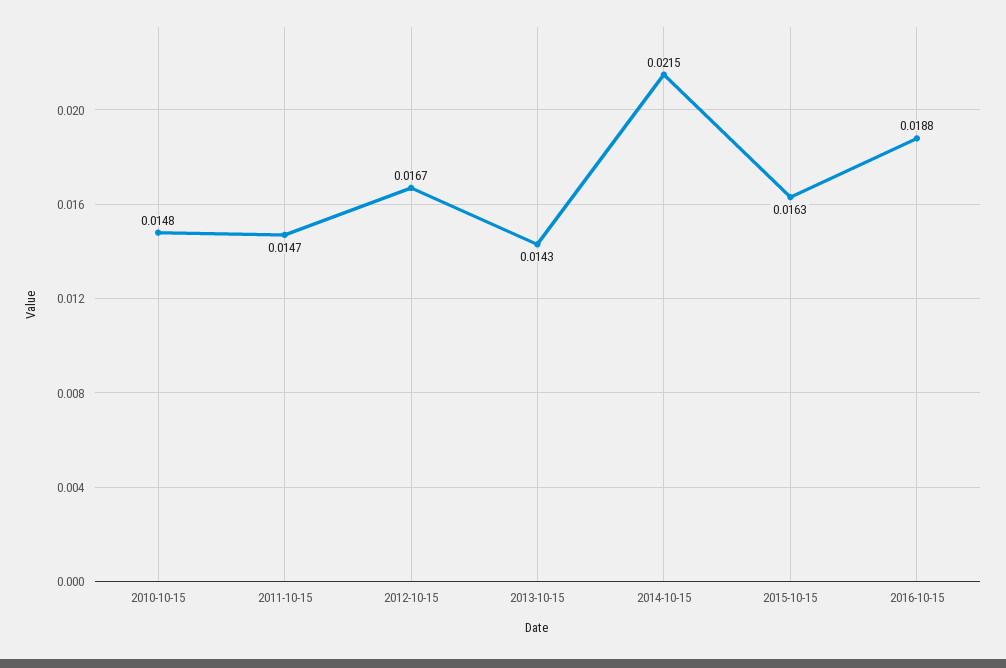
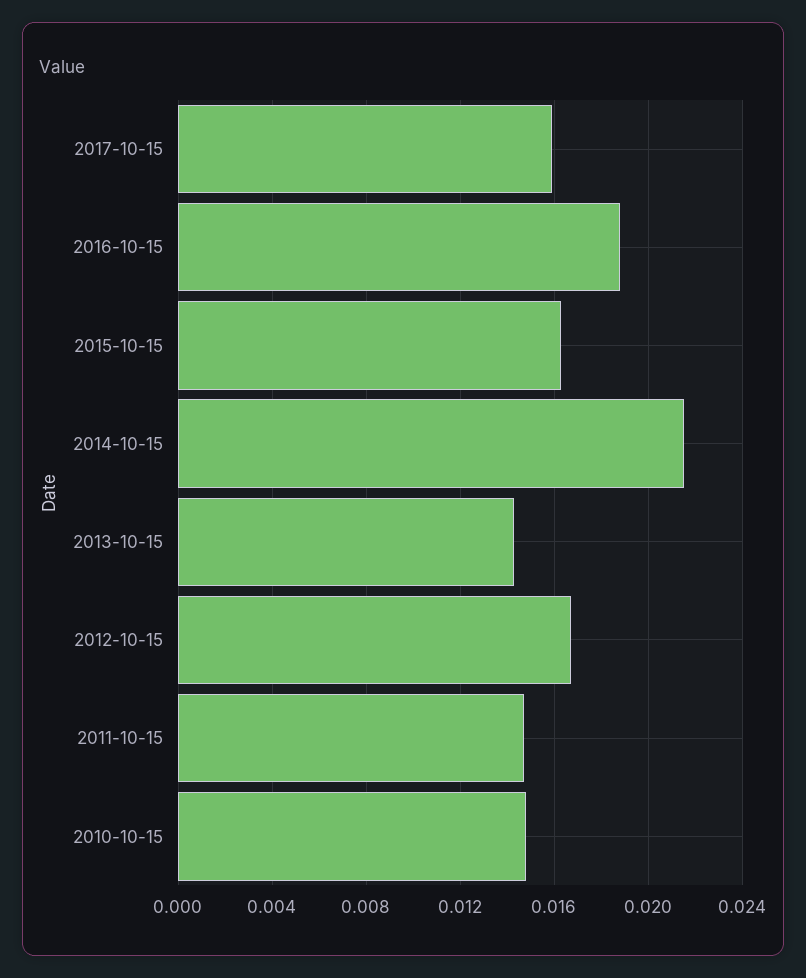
2017-10-15: none -> 0.016

